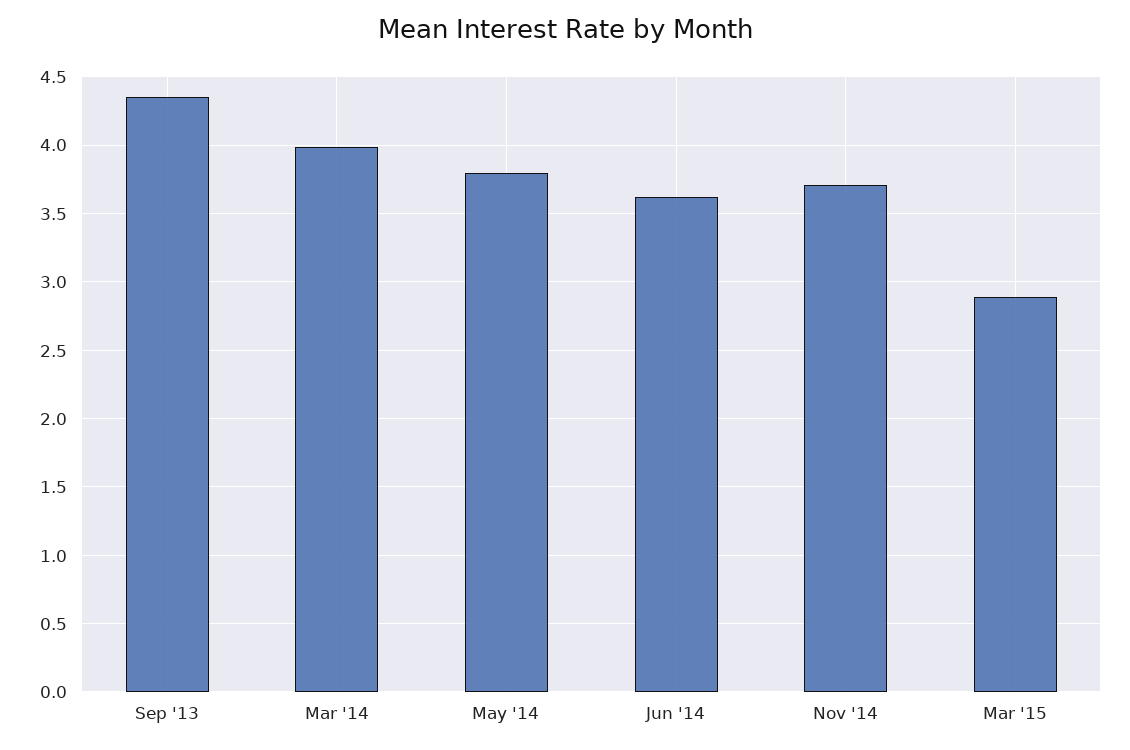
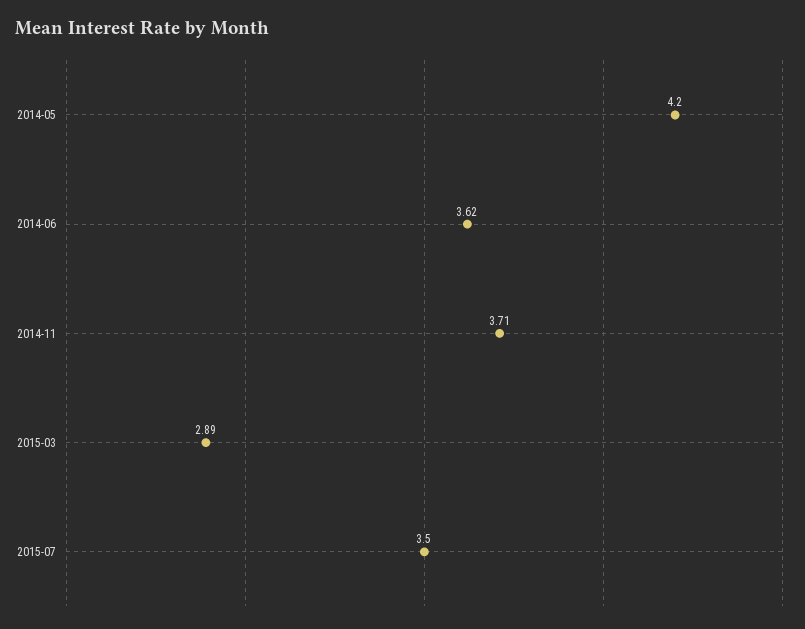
Sep '13: 4.35 -> none
Mar '14: 4 -> none
May '14: 3.8 -> 4.2
2015-07: none -> 3.5

